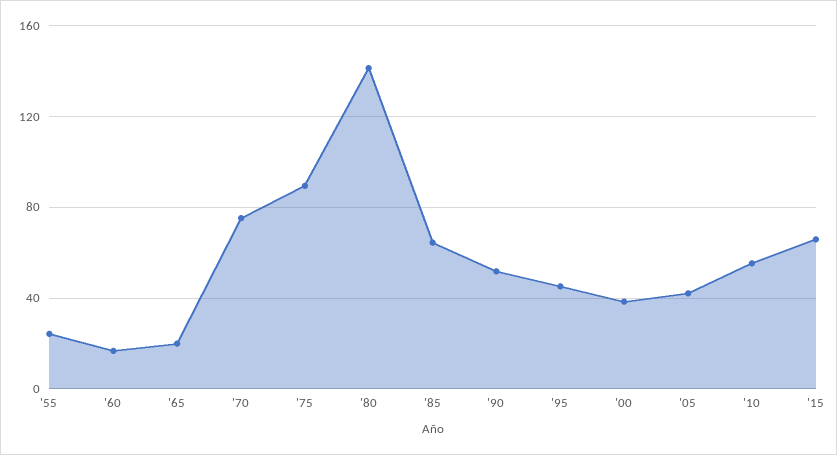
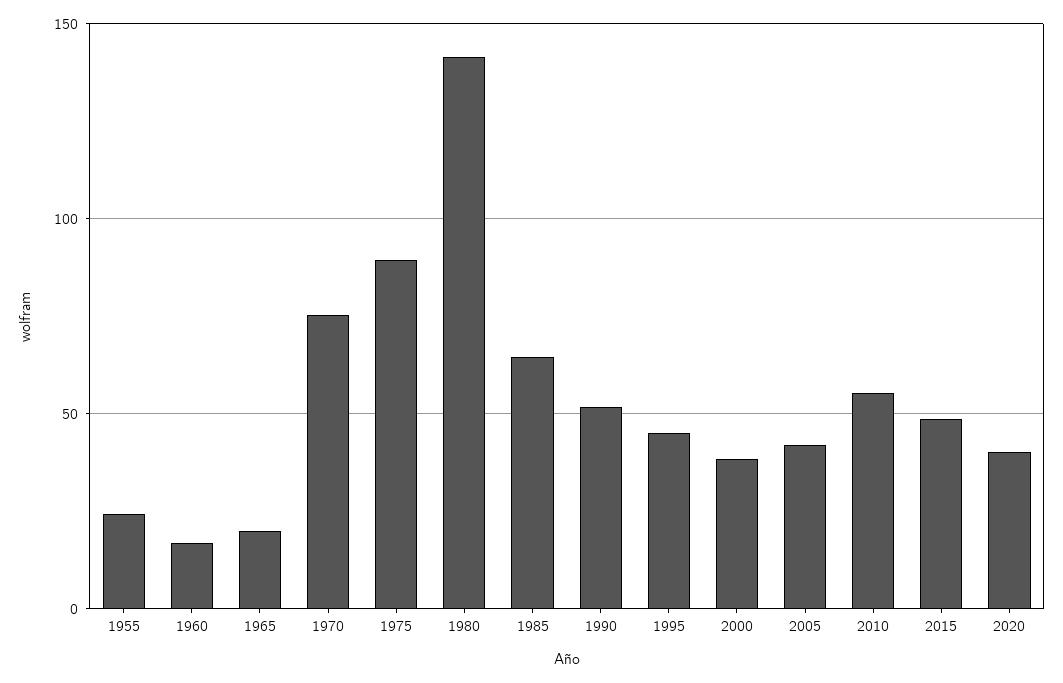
'15: 65 -> 50
2020: none -> 40

